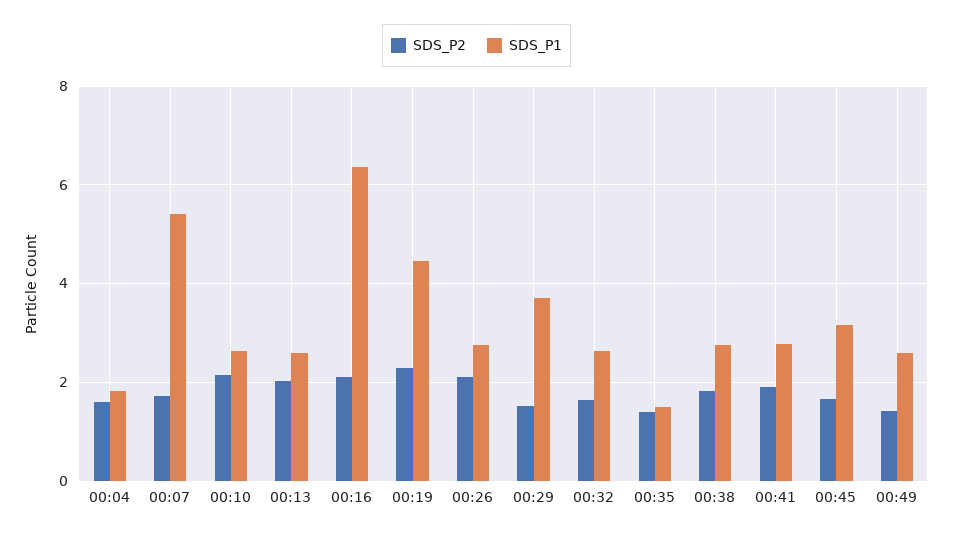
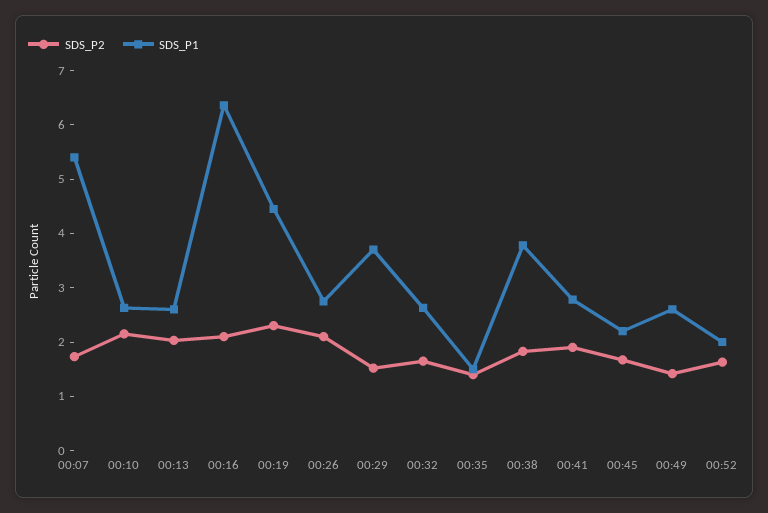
SDS_P2, 00:04: 1.6 -> none
SDS_P1, 00:04: 1.8 -> none
SDS_P1, 00:38: 2.8 -> 3.8
SDS_P1, 00:45: 3.2 -> 2.2
SDS_P2, 00:52: none -> 1.6
SDS_P1, 00:52: none -> 2

